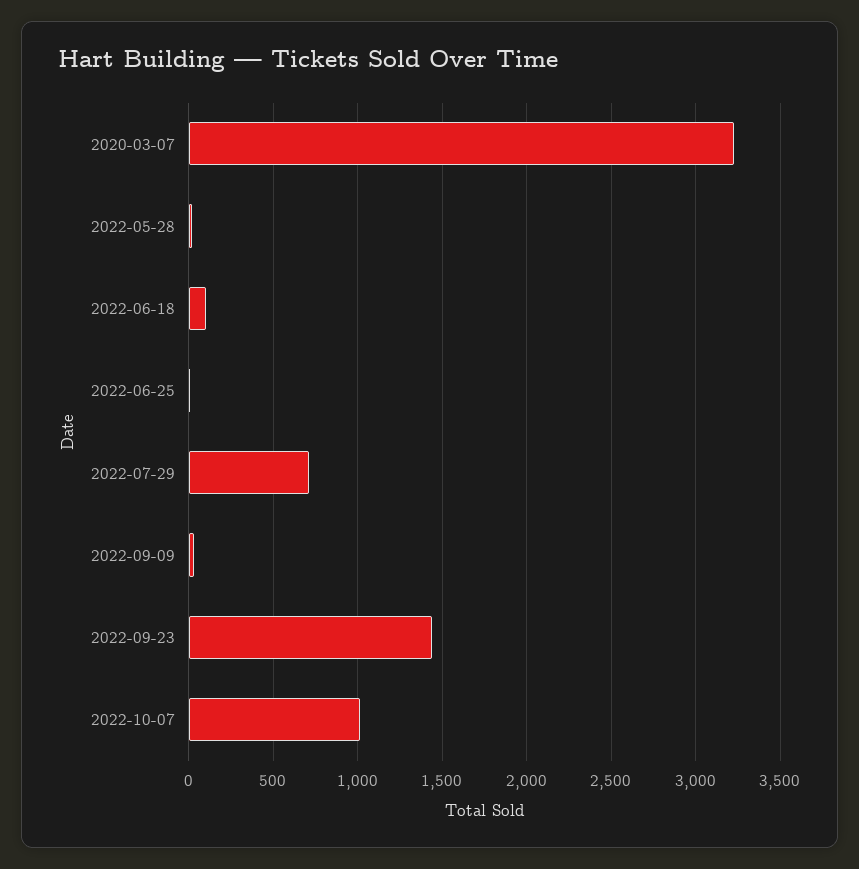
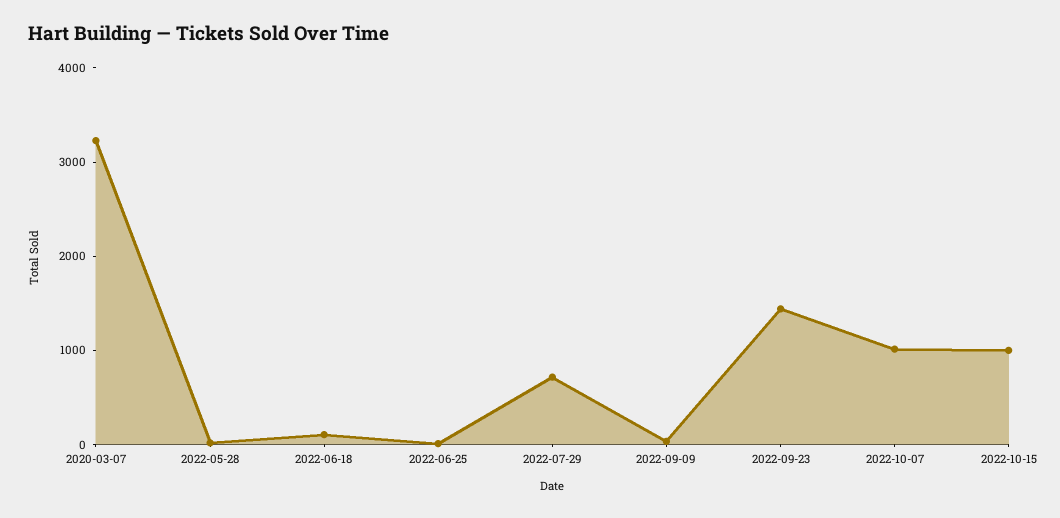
2022-10-15: none -> 1000

